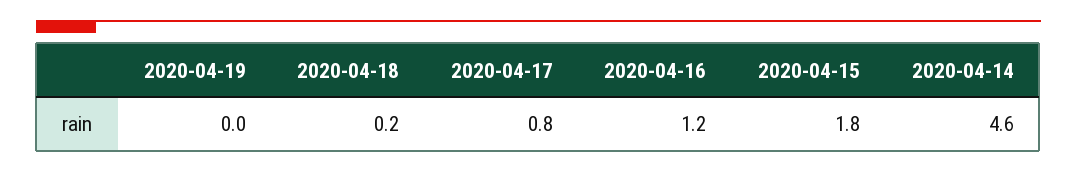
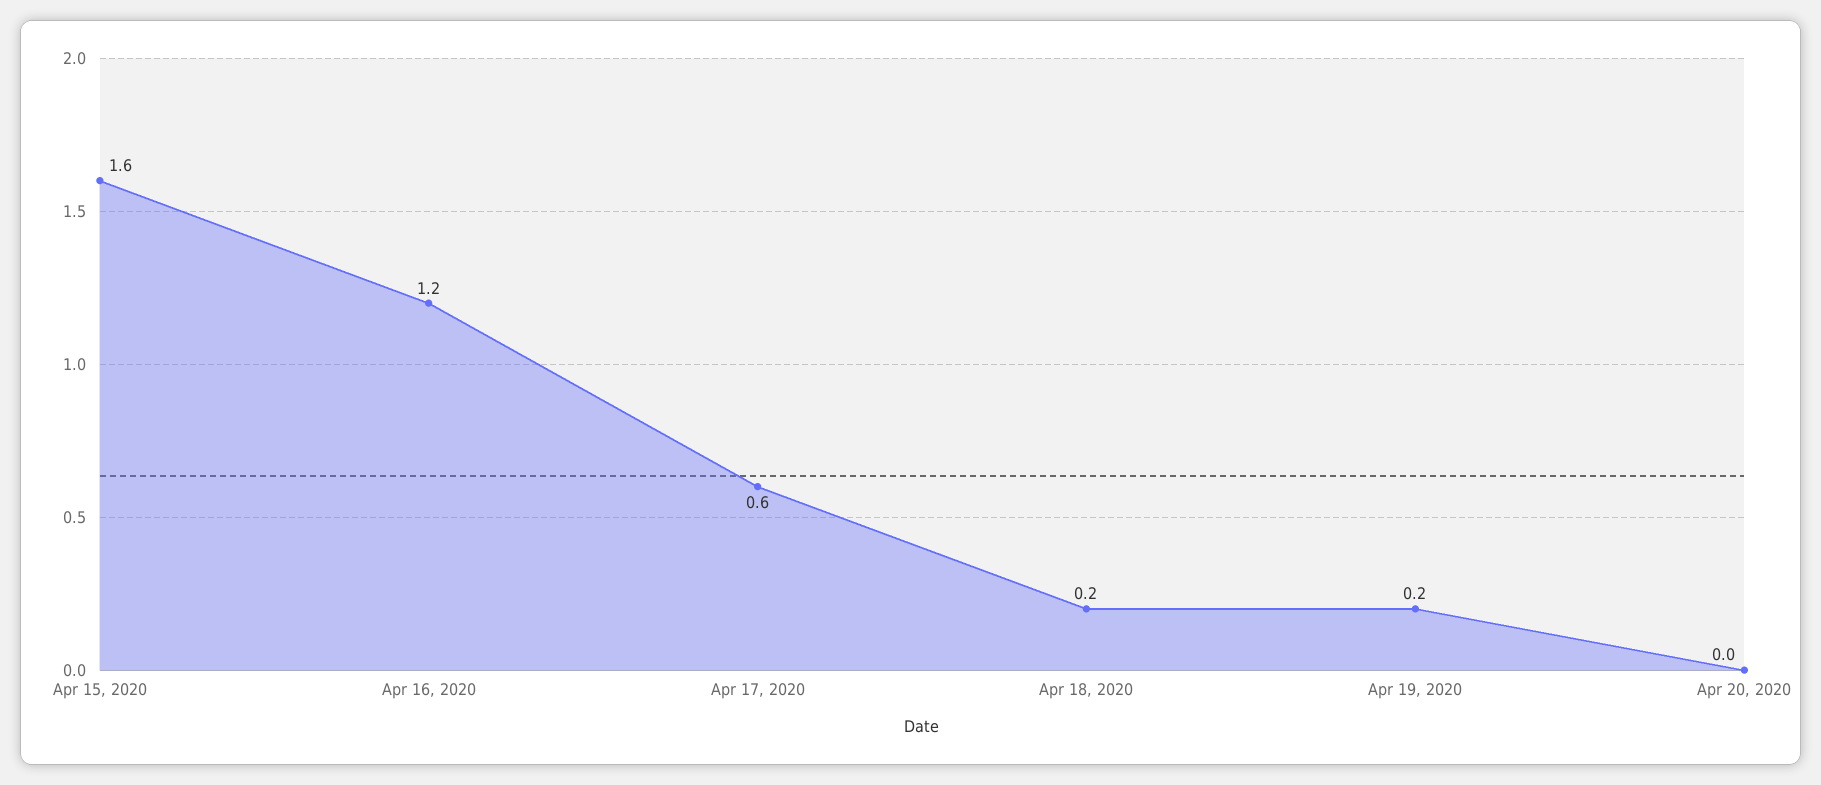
2020-04-19: 0 -> 0.2
2020-04-17: 0.8 -> 0.6
2020-04-15: 1.8 -> 1.6
2020-04-14: 4.6 -> none
Apr 20, 2020: none -> 0

